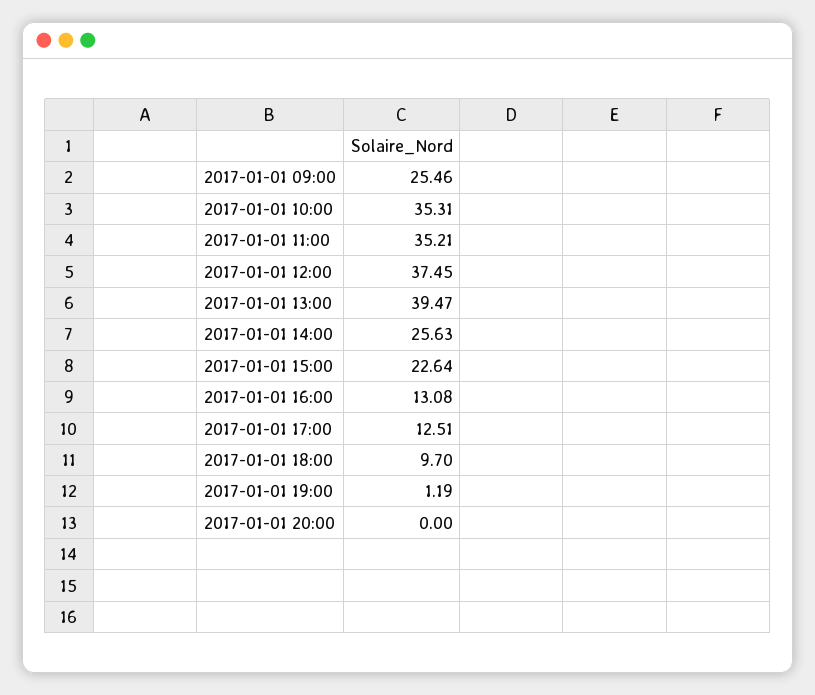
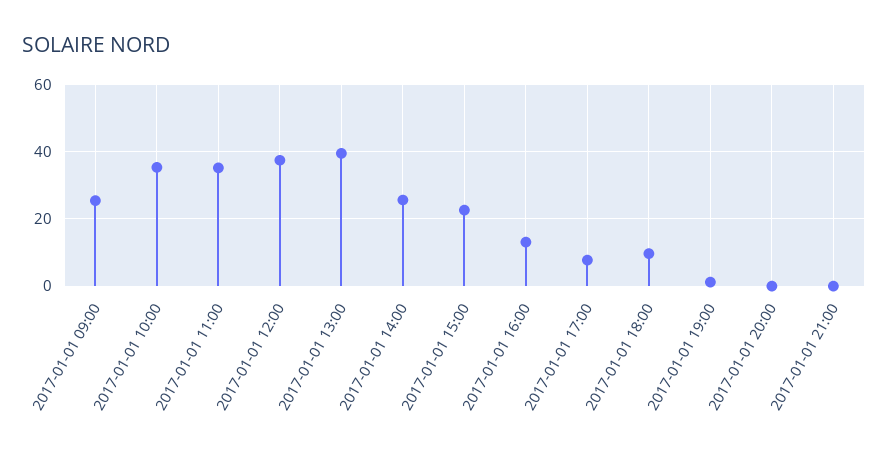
2017-01-01 17:00: 12.51 -> 8
2017-01-01 21:00: none -> 0

